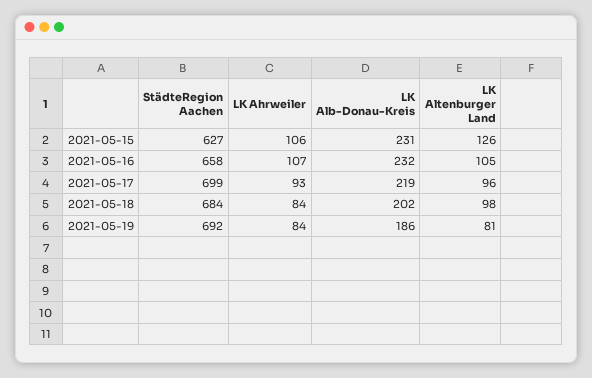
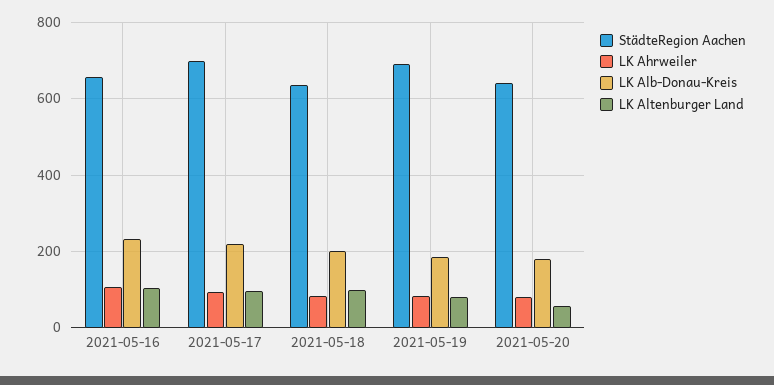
StädteRegion Aachen, 2021-05-15: 627 -> none
LK Ahrweiler, 2021-05-15: 106 -> none
LK Alb-Donau-Kreis, 2021-05-15: 231 -> none
LK Altenburger Land, 2021-05-15: 126 -> none
StädteRegion Aachen, 2021-05-18: 684 -> 640
StädteRegion Aachen, 2021-05-20: none -> 640
LK Ahrweiler, 2021-05-20: none -> 80
LK Alb-Donau-Kreis, 2021-05-20: none -> 180
LK Altenburger Land, 2021-05-20: none -> 60

